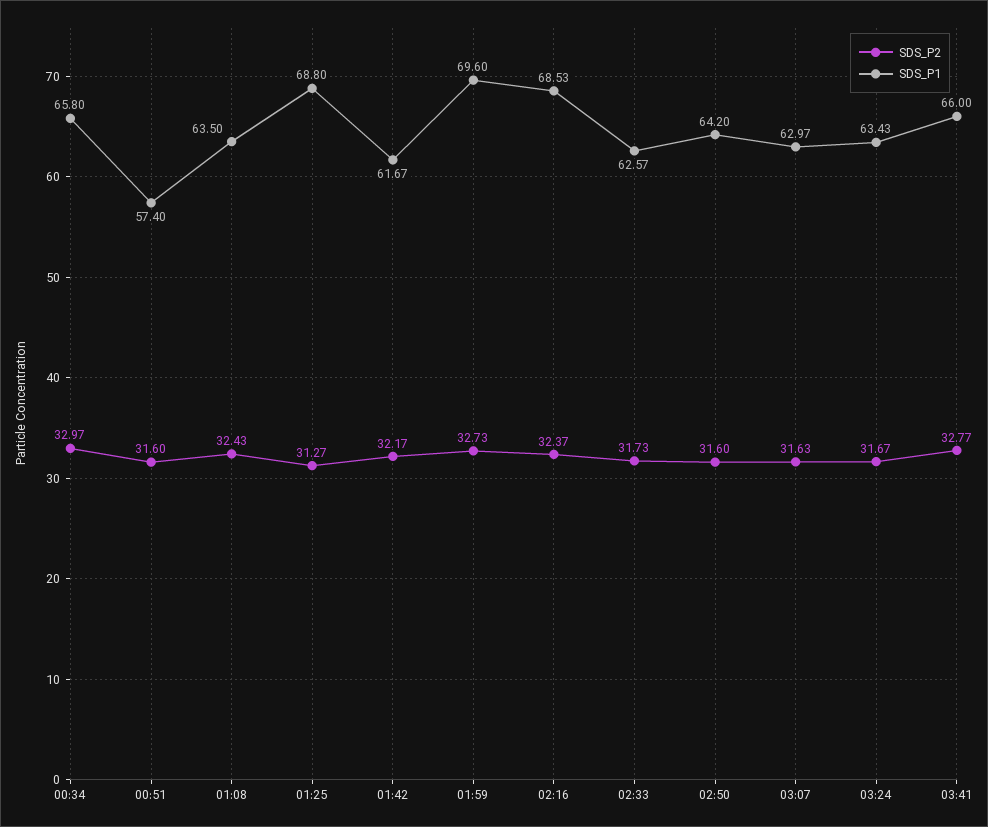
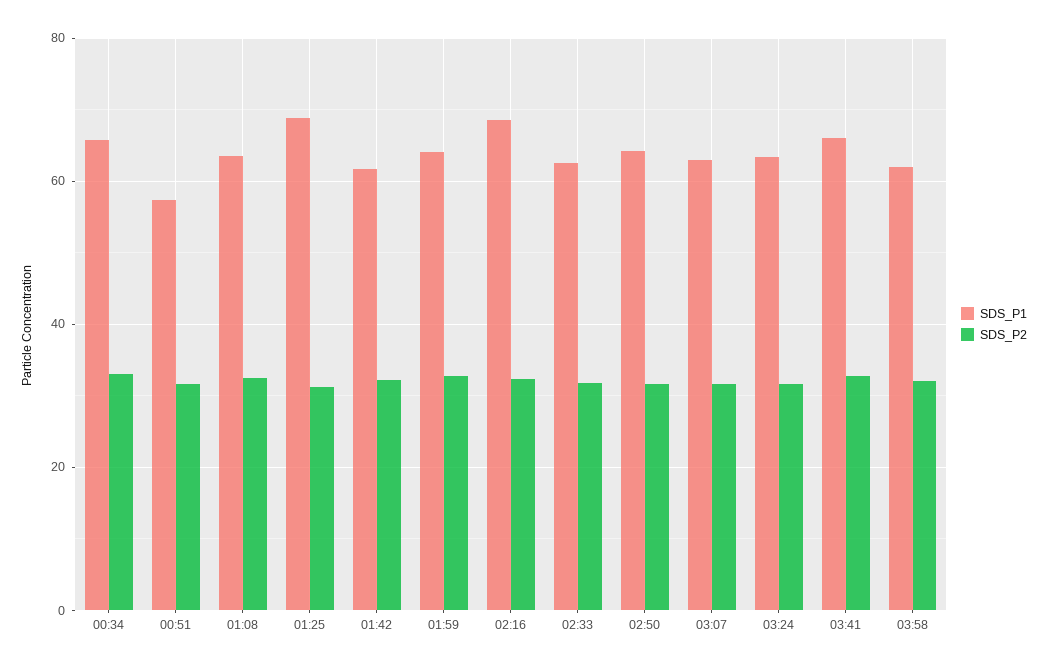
SDS_P1, 01:59: 69.6 -> 64
SDS_P1, 03:58: none -> 62
SDS_P2, 03:58: none -> 32

